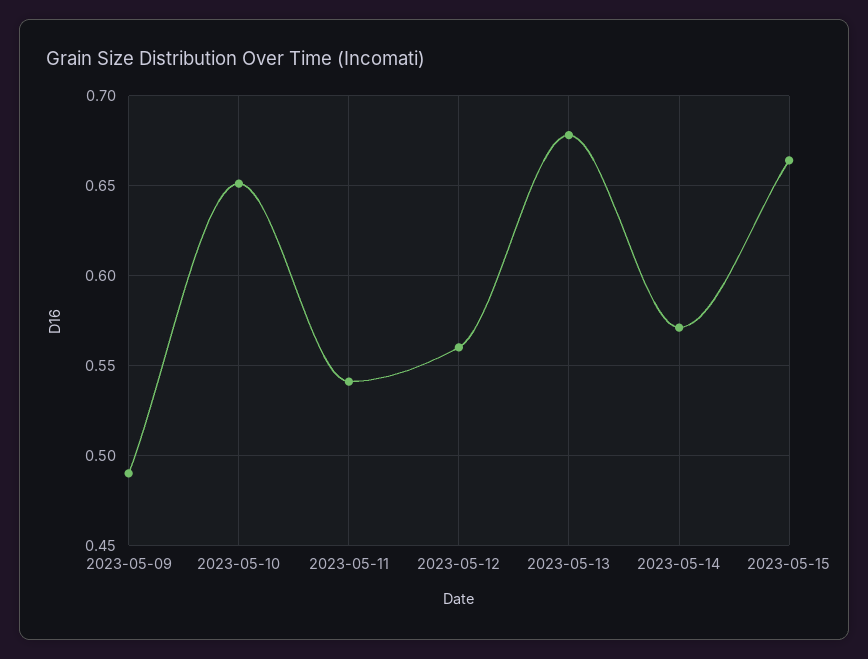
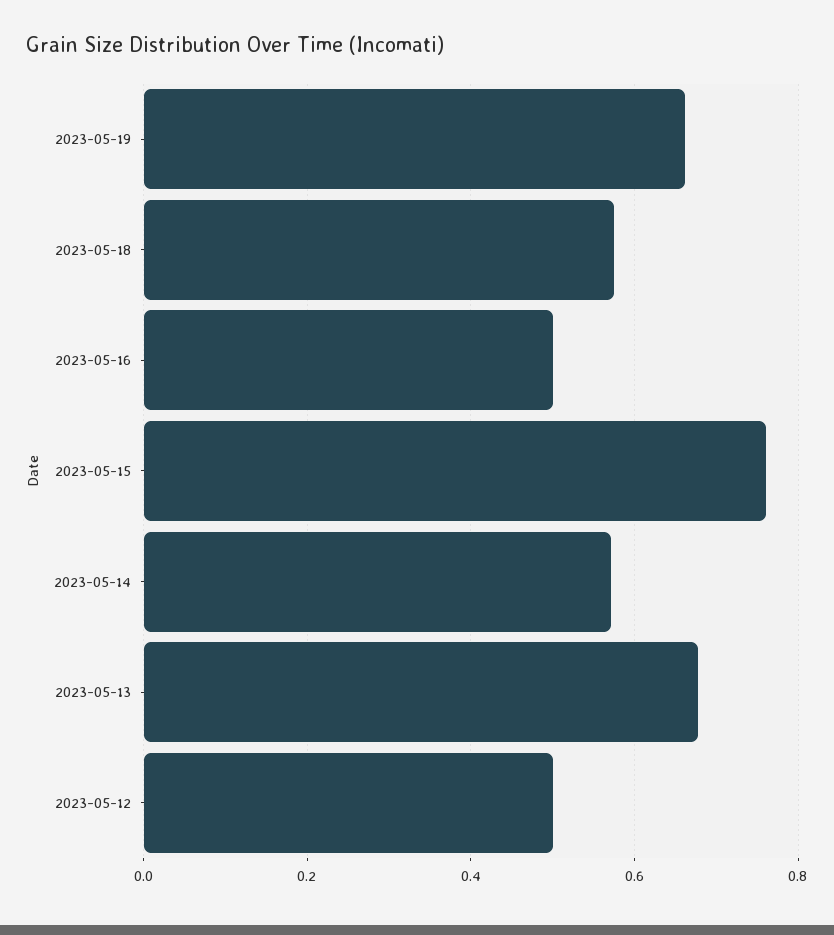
2023-05-09: 0.49 -> none
2023-05-10: 0.65 -> none
2023-05-11: 0.54 -> none
2023-05-12: 0.56 -> 0.5
2023-05-15: 0.665 -> 0.76
2023-05-19: none -> 0.66
2023-05-18: none -> 0.58
2023-05-16: none -> 0.5

